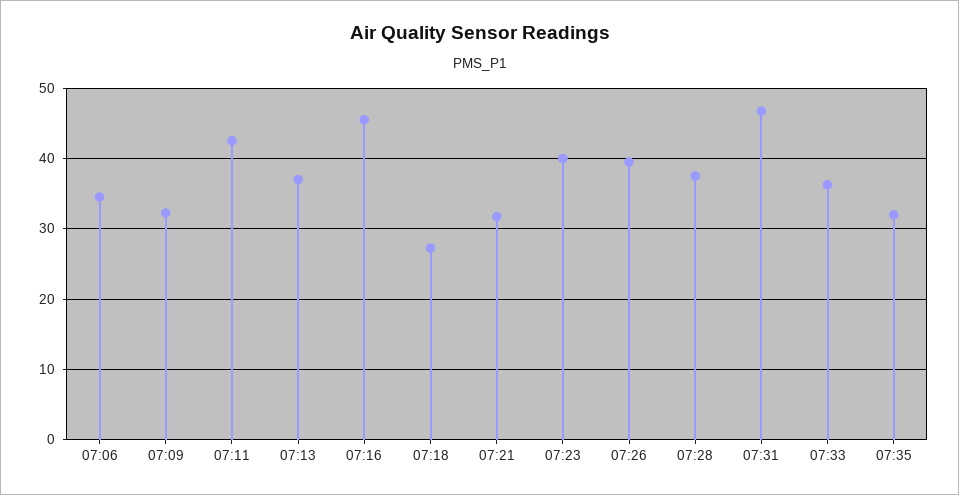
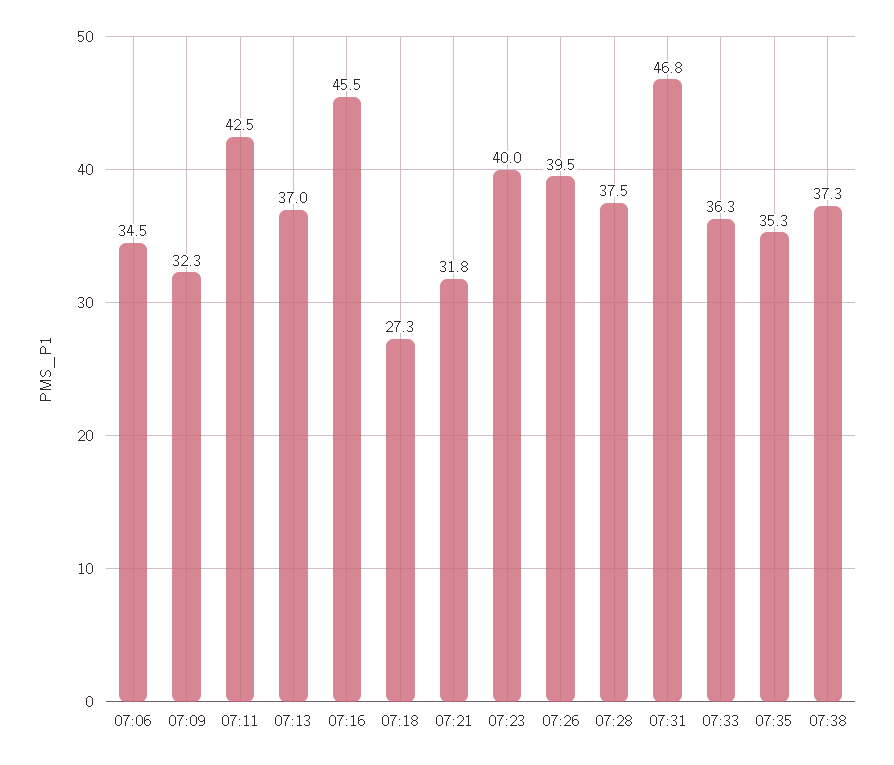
07:35: 32 -> 35.3
07:38: none -> 37.3

